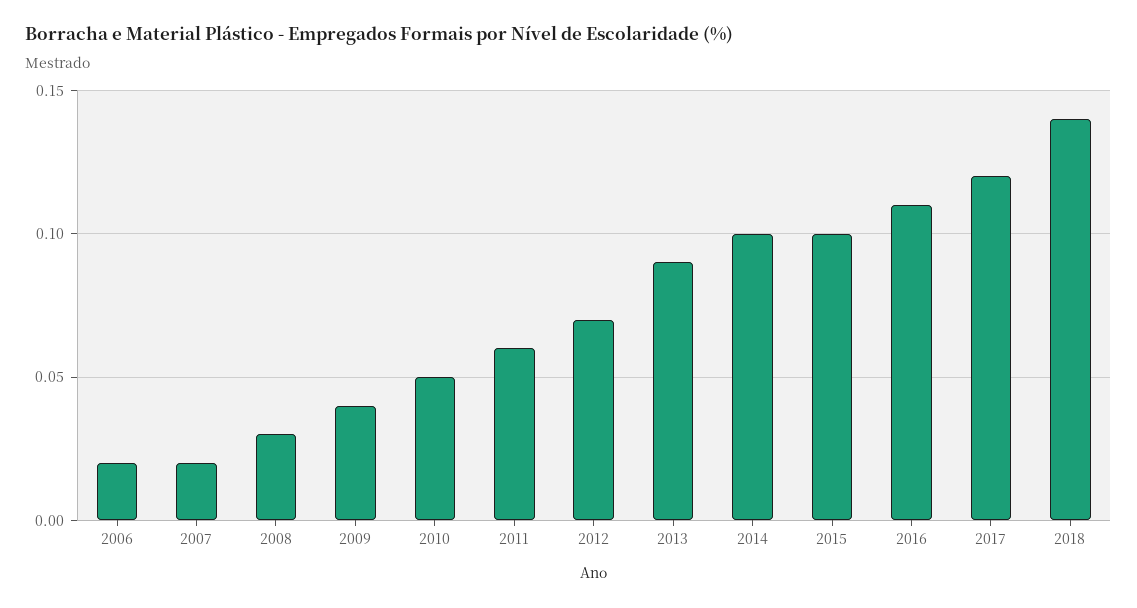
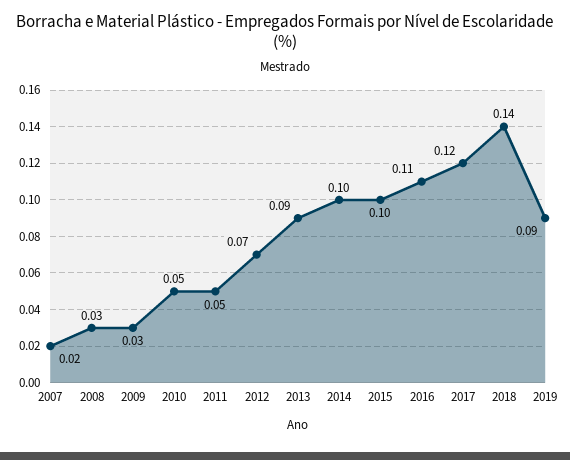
2006: 0.02 -> none
2009: 0.04 -> 0.03
2011: 0.06 -> 0.05
2019: none -> 0.09

